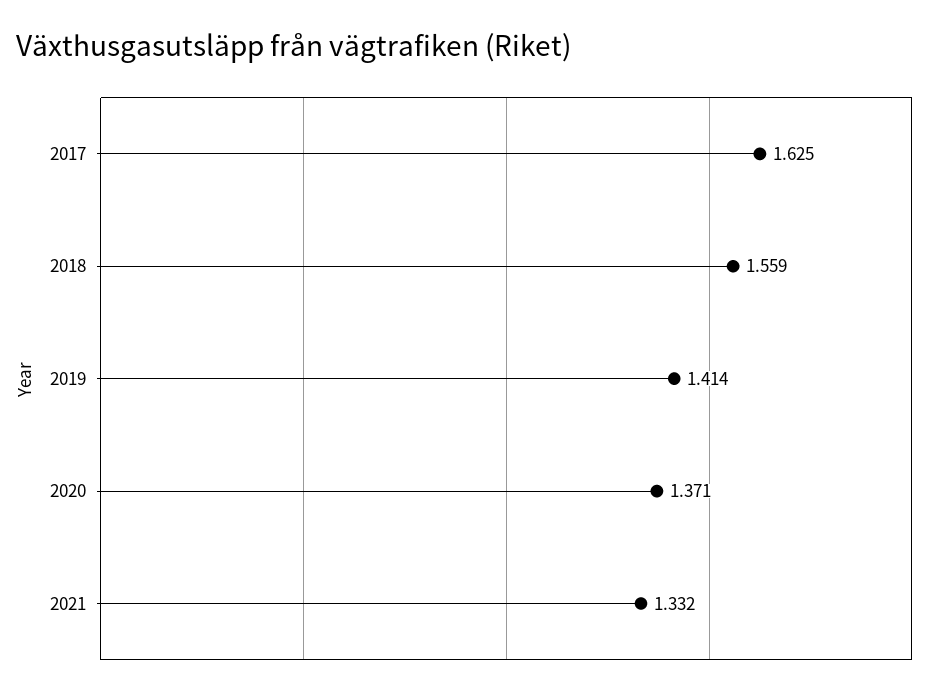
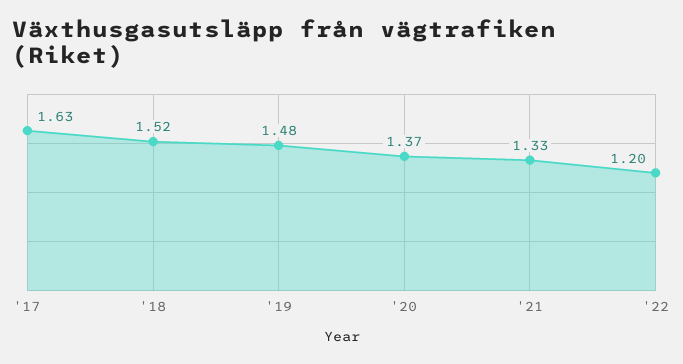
2018: 1.559 -> 1.52
2019: 1.414 -> 1.48
'22: none -> 1.2

